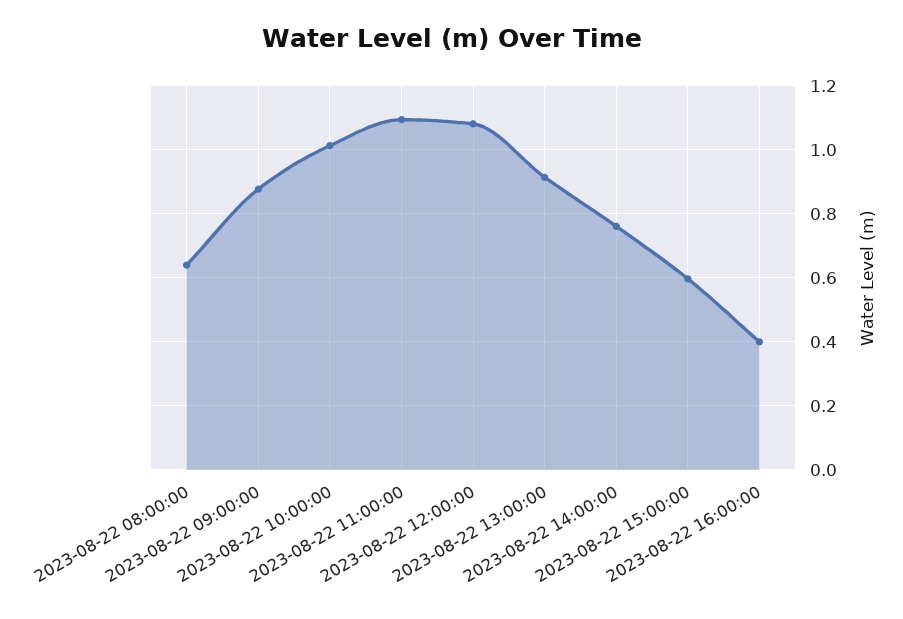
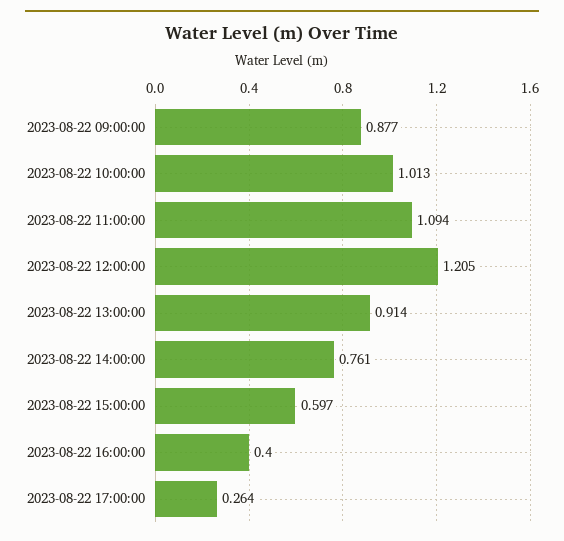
2023-08-22 08:00:00: 0.64 -> none
2023-08-22 12:00:00: 1.08 -> 1.205
2023-08-22 17:00:00: none -> 0.264

